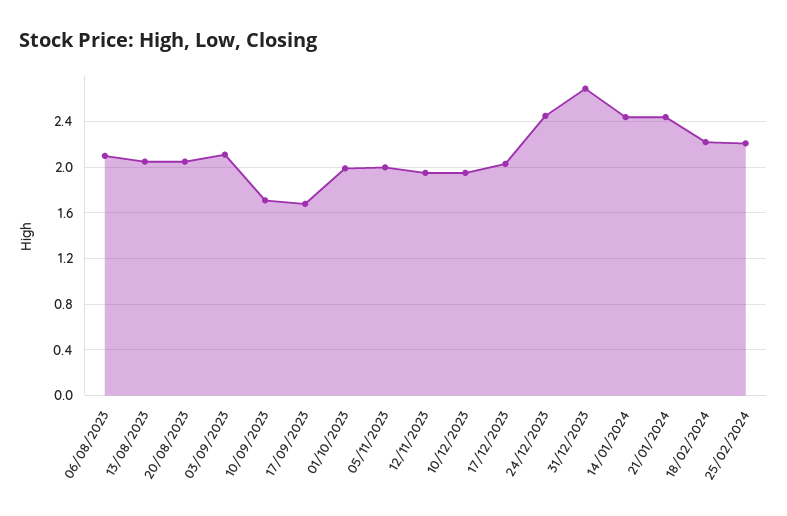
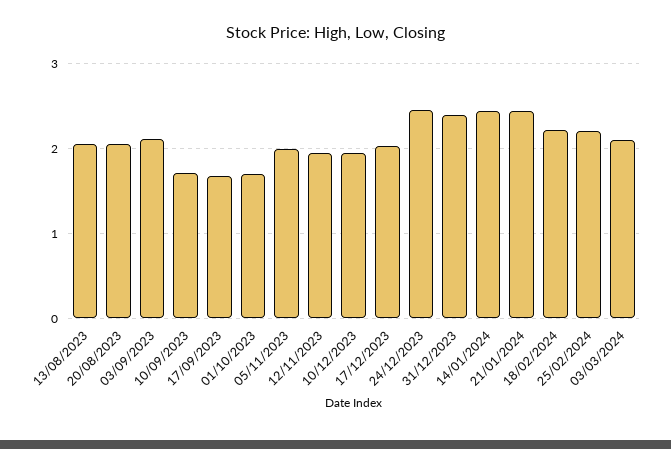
06/08/2023: 2.1 -> none
01/10/2023: 2 -> 1.7
31/12/2023: 2.7 -> 2.4
03/03/2024: none -> 2.1

